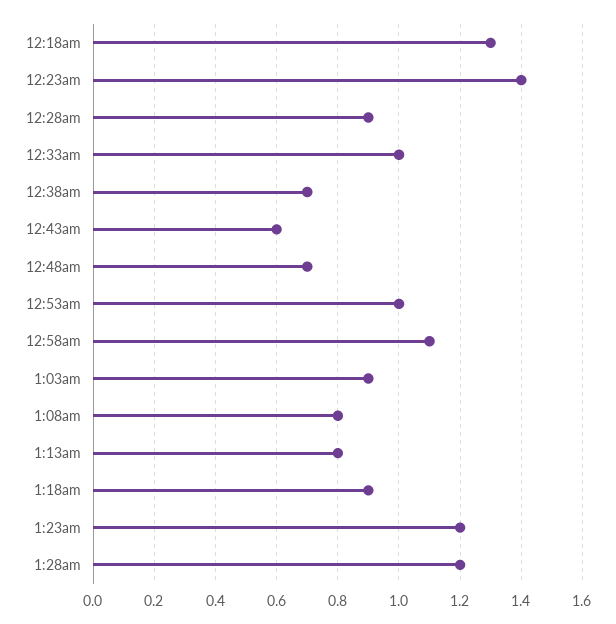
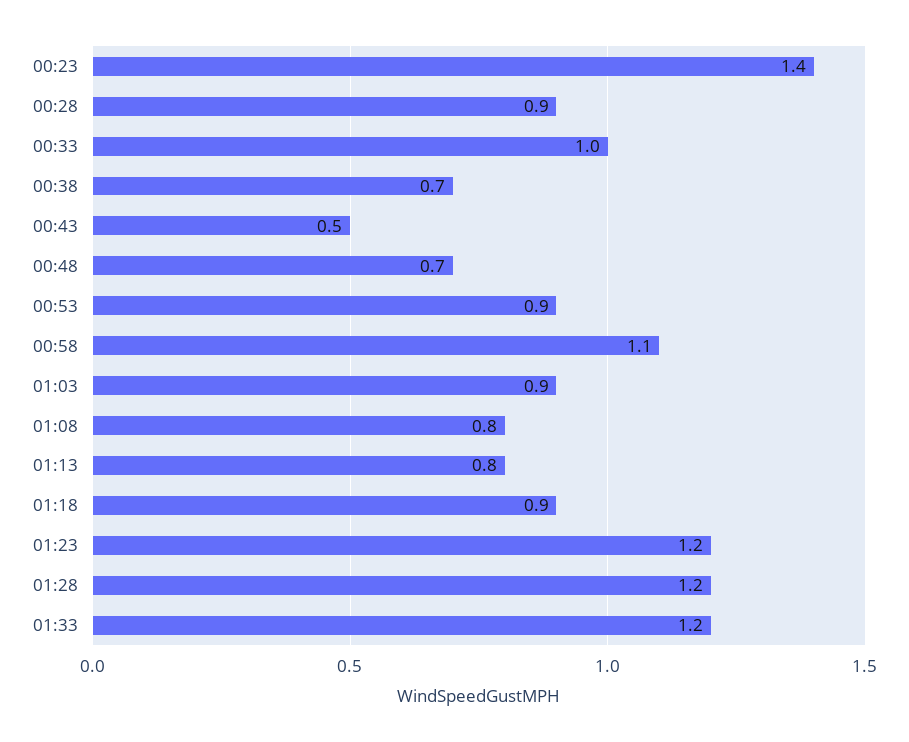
12:18am: 1.3 -> none
12:43am: 0.6 -> 0.5
12:53am: 1 -> 0.9
01:33: none -> 1.2

